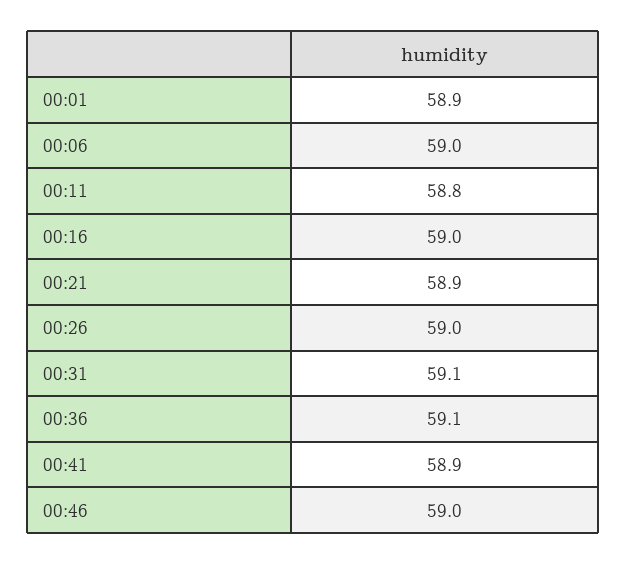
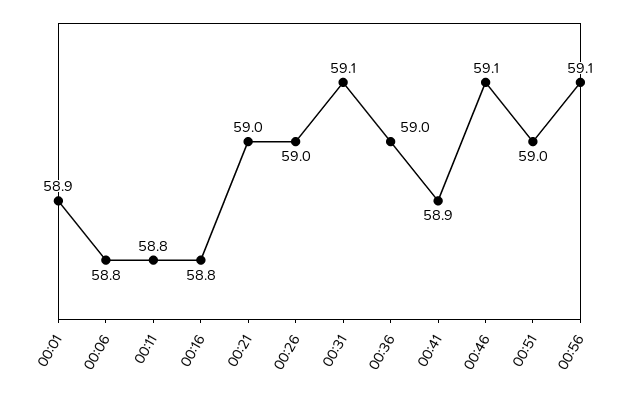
00:06: 59 -> 58.8
00:16: 59 -> 58.8
00:21: 58.9 -> 59
00:36: 59.1 -> 59
00:46: 59 -> 59.1
00:51: none -> 59
00:56: none -> 59.1

